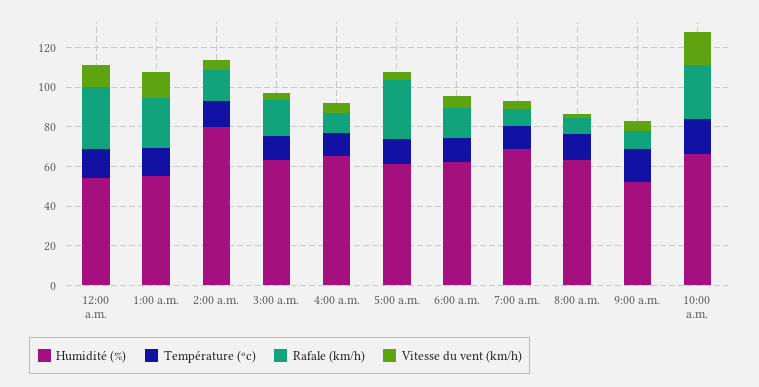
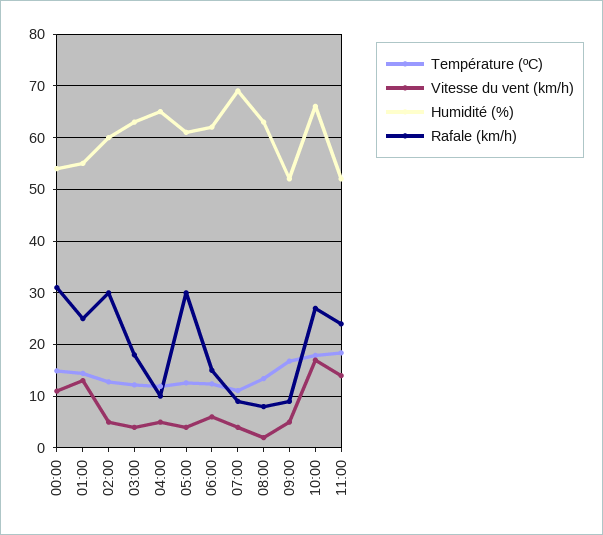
Humidité (%), 2:00 a.m.: 80 -> 60
Rafale (km/h), 2:00 a.m.: 15 -> 30
Température (ºc), 11:00: none -> 18
Vitesse du vent (km/h), 11:00: none -> 14
Humidité (%), 11:00: none -> 52
Rafale (km/h), 11:00: none -> 24

